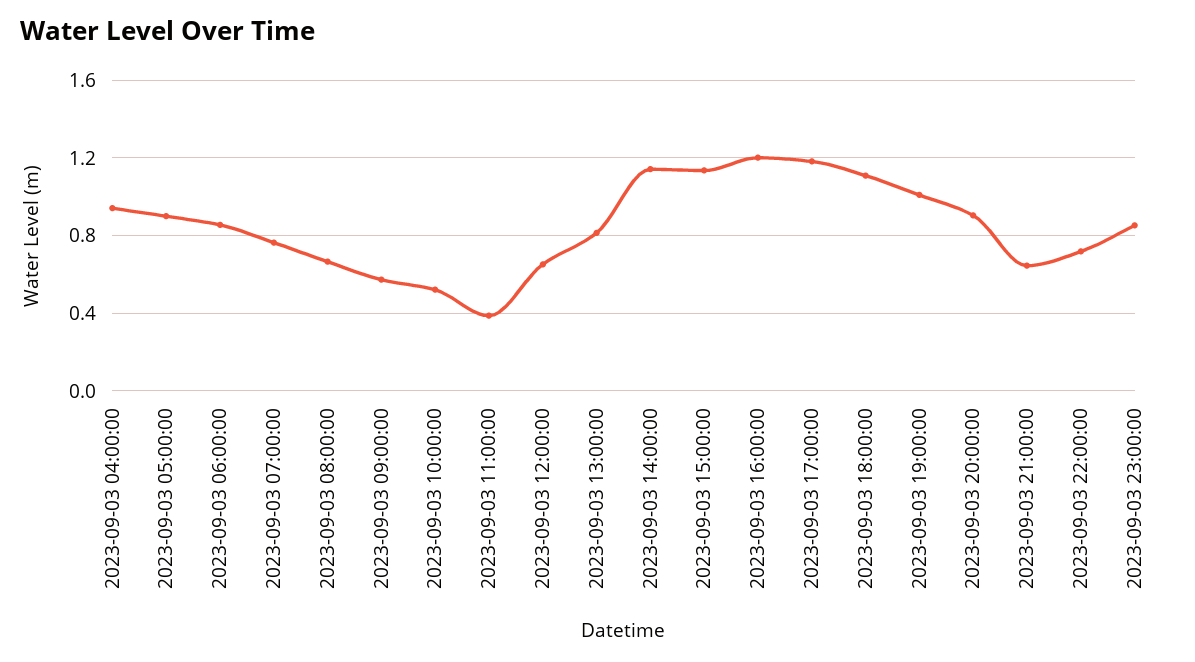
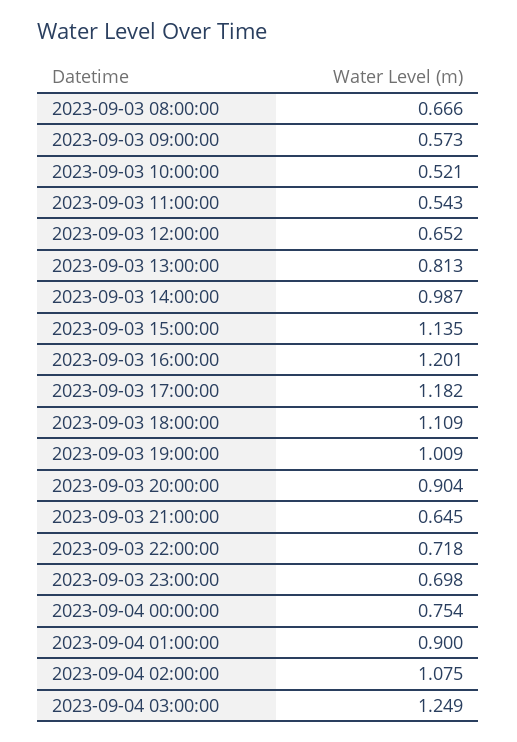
2023-09-03 04:00:00: 0.95 -> none
2023-09-03 05:00:00: 0.9 -> none
2023-09-03 06:00:00: 0.85 -> none
2023-09-03 07:00:00: 0.75 -> none
2023-09-03 11:00:00: 0.4 -> 0.543
2023-09-03 14:00:00: 1.15 -> 0.987
2023-09-03 23:00:00: 0.85 -> 0.698
2023-09-04 00:00:00: none -> 0.754
2023-09-04 01:00:00: none -> 0.9
2023-09-04 02:00:00: none -> 1.075
2023-09-04 03:00:00: none -> 1.249

